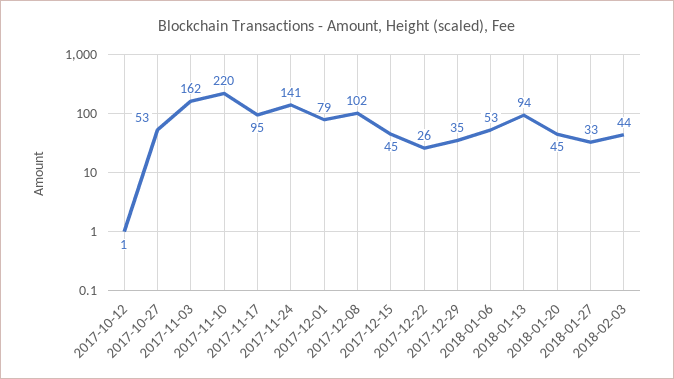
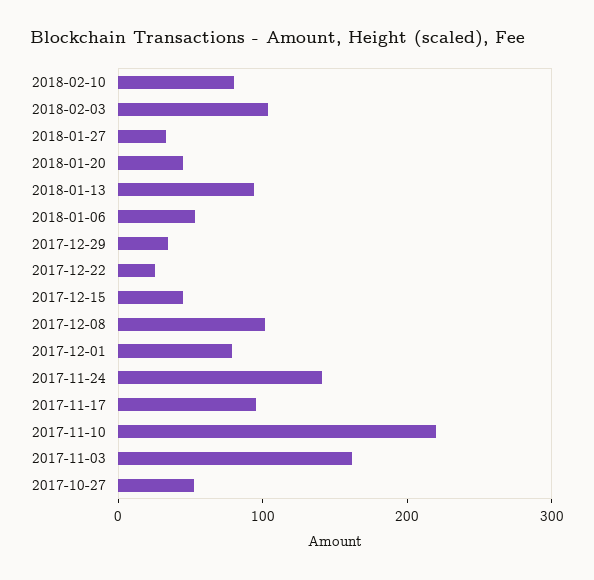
2017-10-12: 1 -> none
2018-02-03: 44 -> 100
2018-02-10: none -> 80

